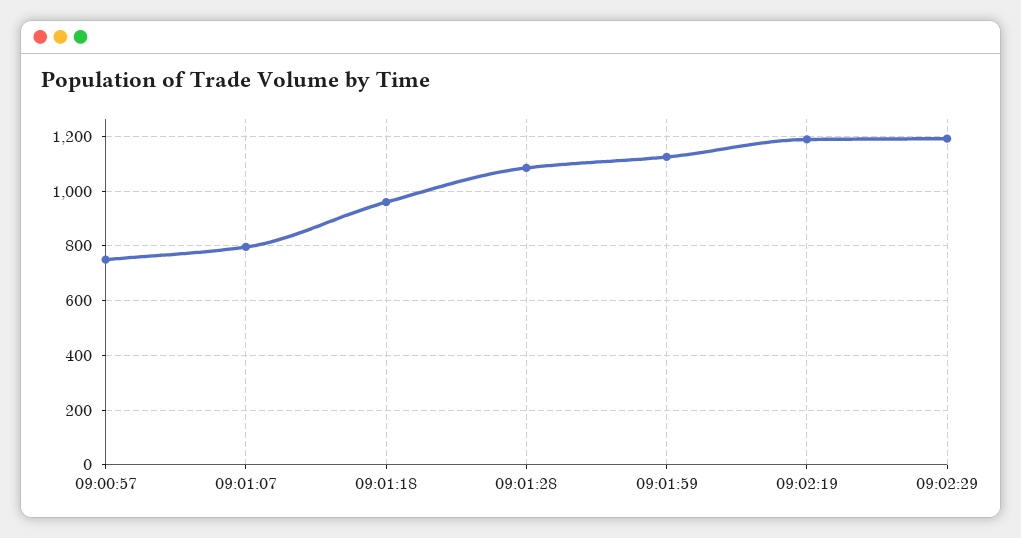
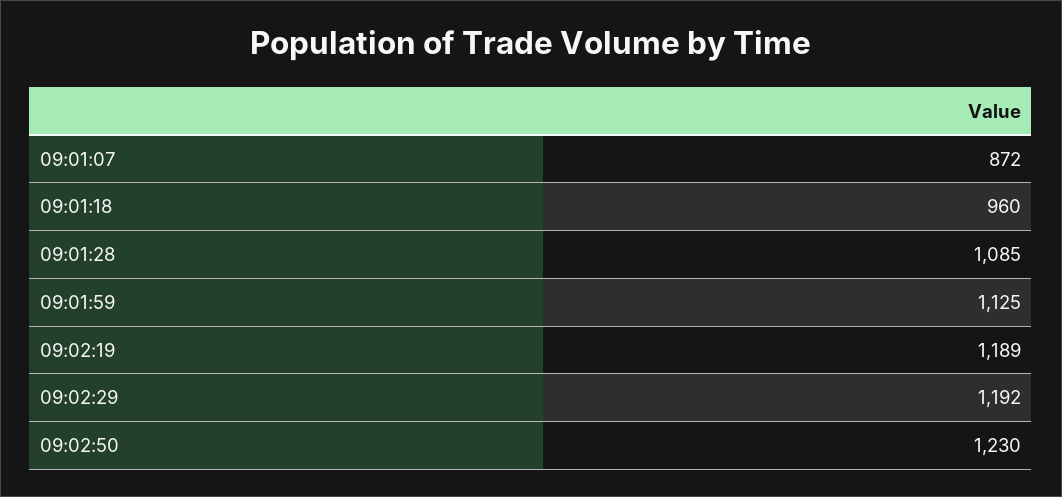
09:00:57: 750 -> none
09:01:07: 800 -> 872
09:02:50: none -> 1230

